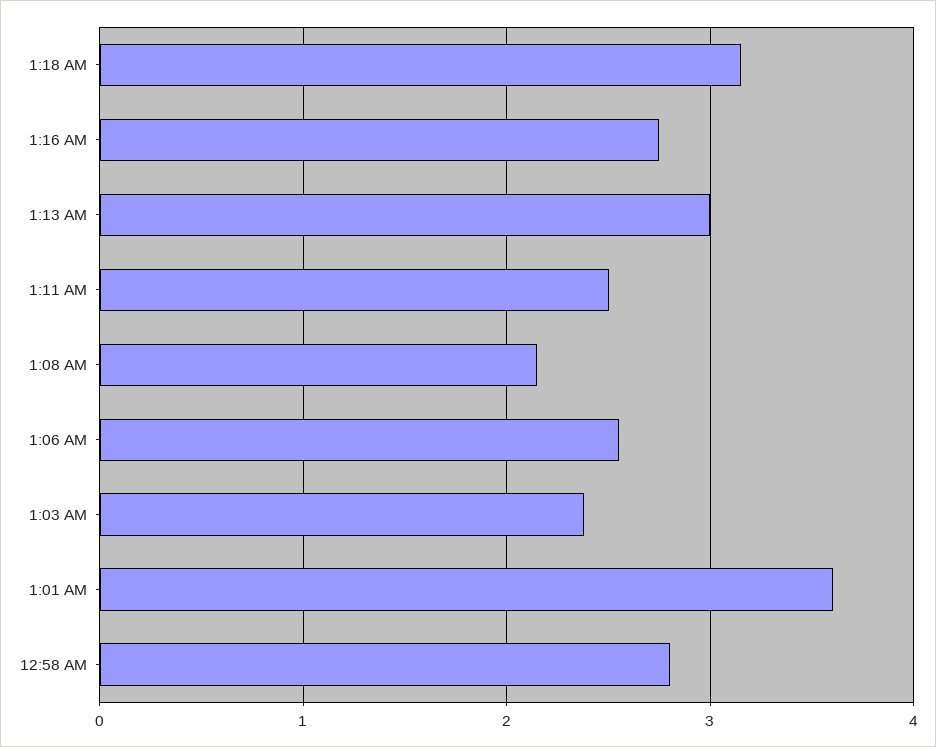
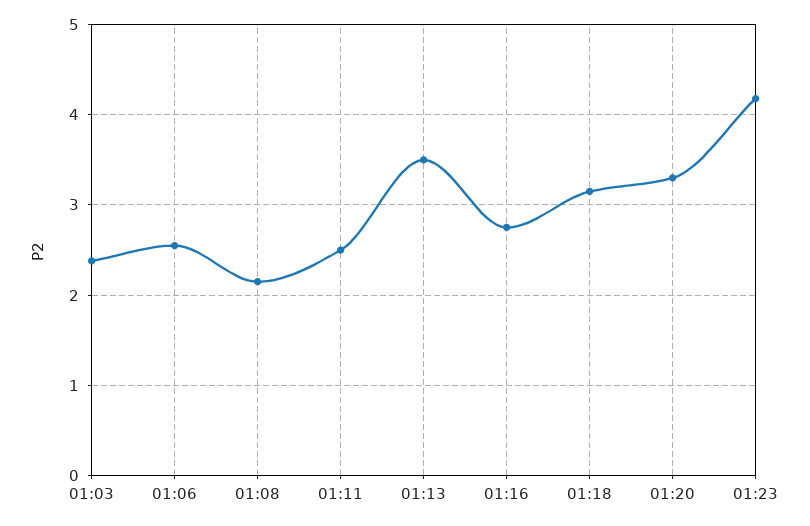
1:13 AM: 3 -> 3.5
1:01 AM: 3.6 -> none
12:58 AM: 2.8 -> none
01:20: none -> 3.3
01:23: none -> 4.2

